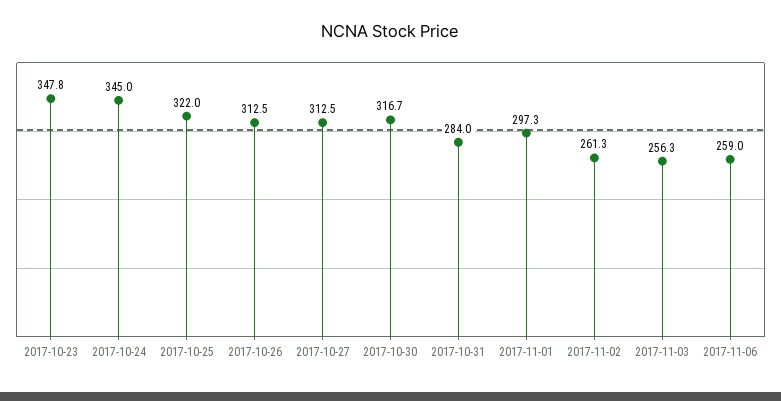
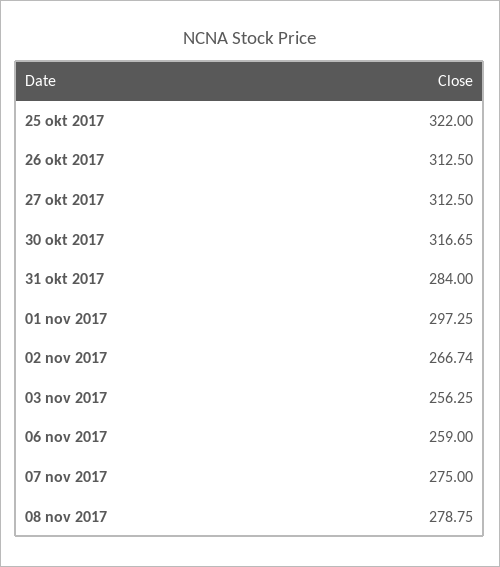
2017-10-23: 347.8 -> none
2017-10-24: 345 -> none
2017-11-02: 261.3 -> 266.74
07 nov 2017: none -> 275
08 nov 2017: none -> 278.75

